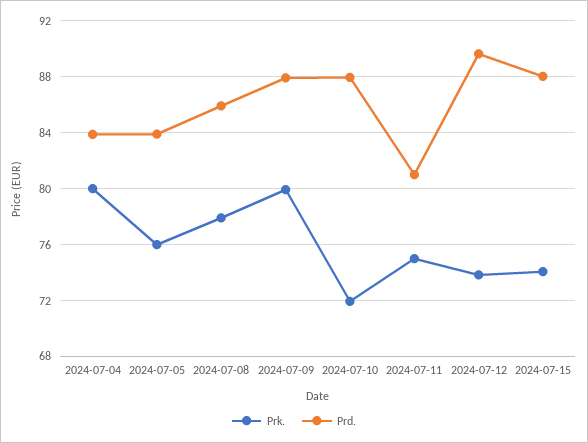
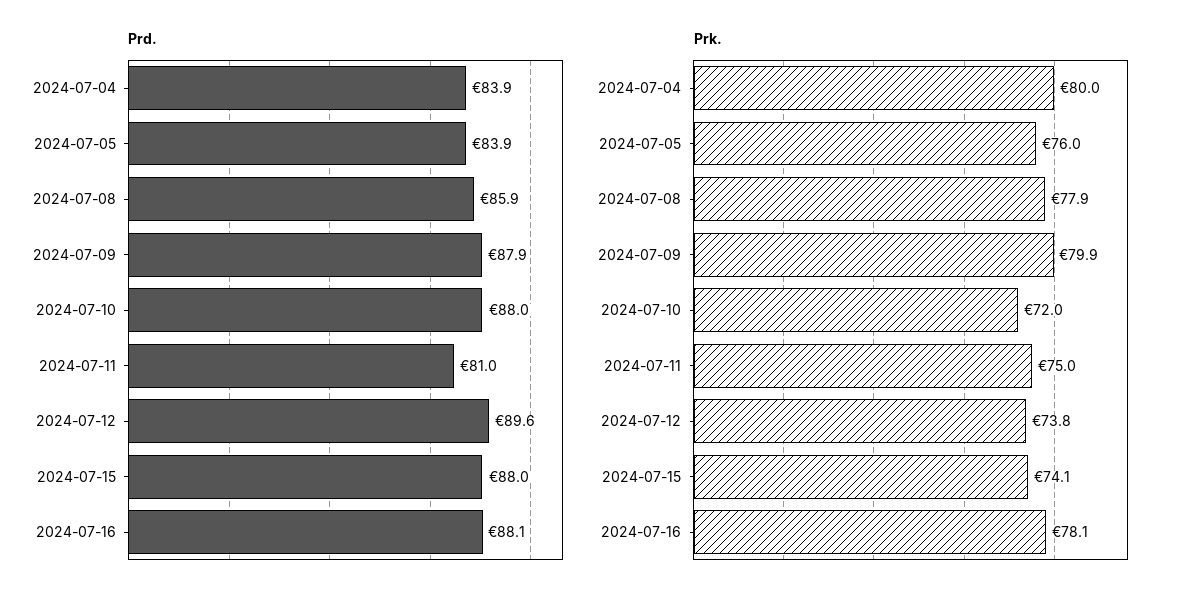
Prd., 2024-07-16: none -> 88.1
Prk., 2024-07-16: none -> 78.1

